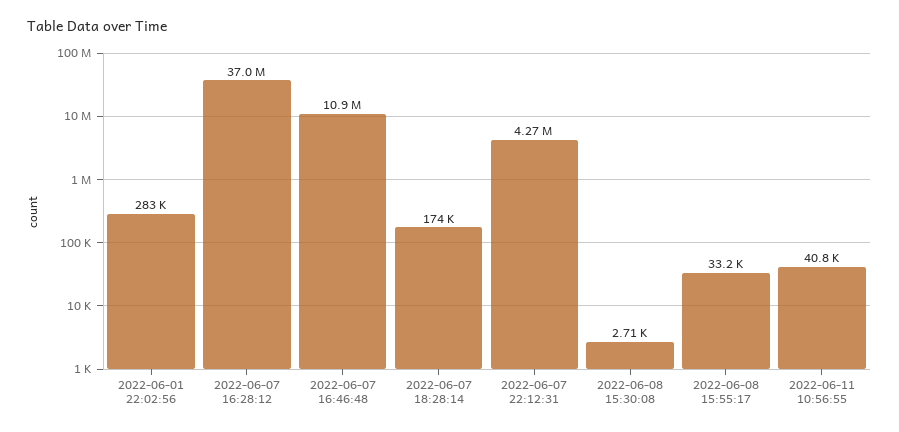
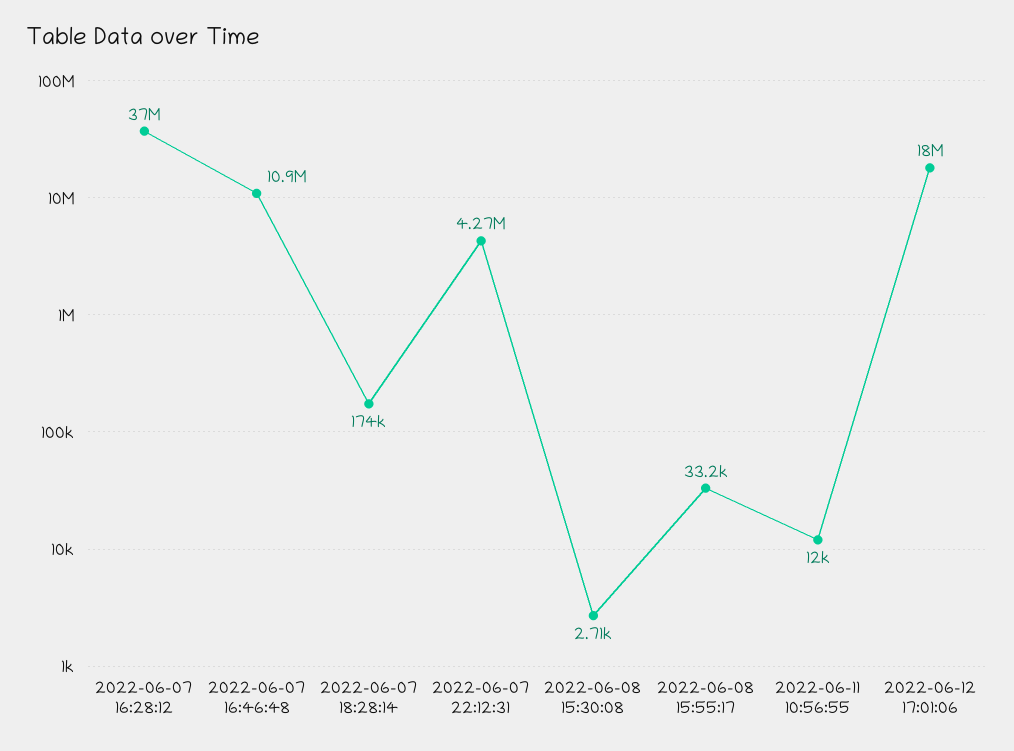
2022-06-01 22:02:56: 283000 -> none
2022-06-11 10:56:55: 40800 -> 12000
2022-06-12 17:01:06: none -> 18000000

